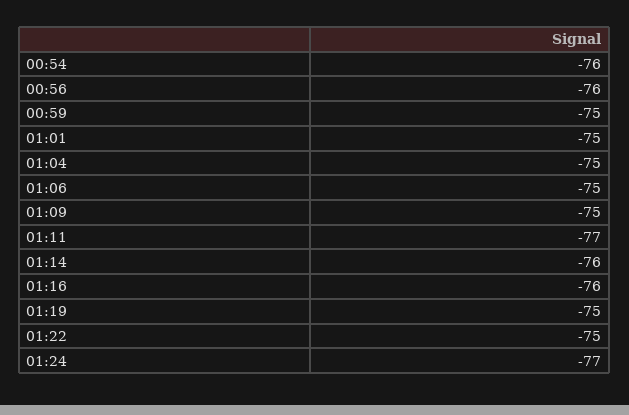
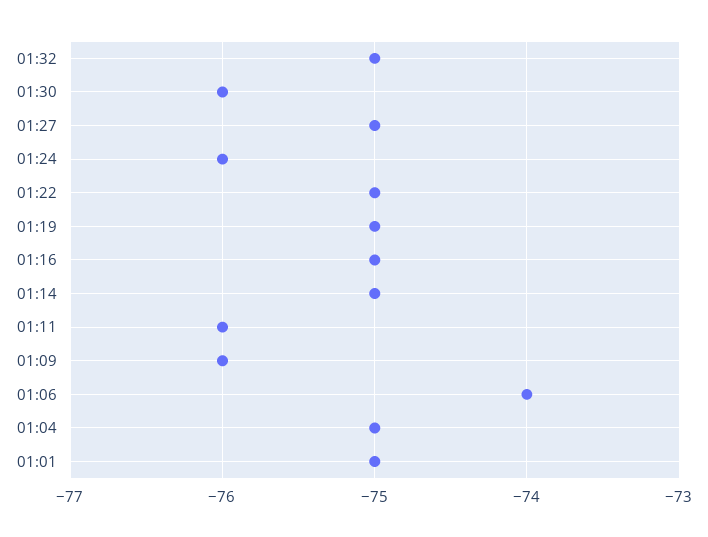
00:54: -76 -> none
00:56: -76 -> none
00:59: -75 -> none
01:06: -75 -> -74
01:09: -75 -> -76
01:11: -77 -> -76
01:14: -76 -> -75
01:16: -76 -> -75
01:24: -77 -> -76
01:32: none -> -75
01:30: none -> -76
01:27: none -> -75

